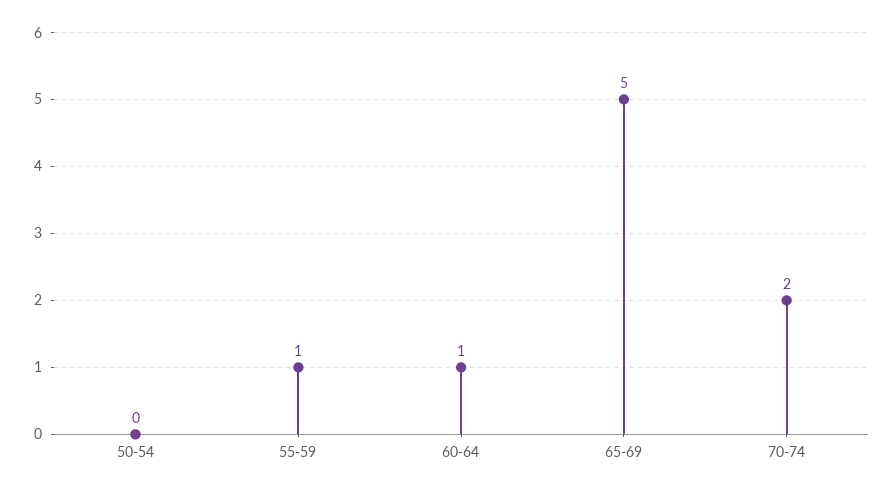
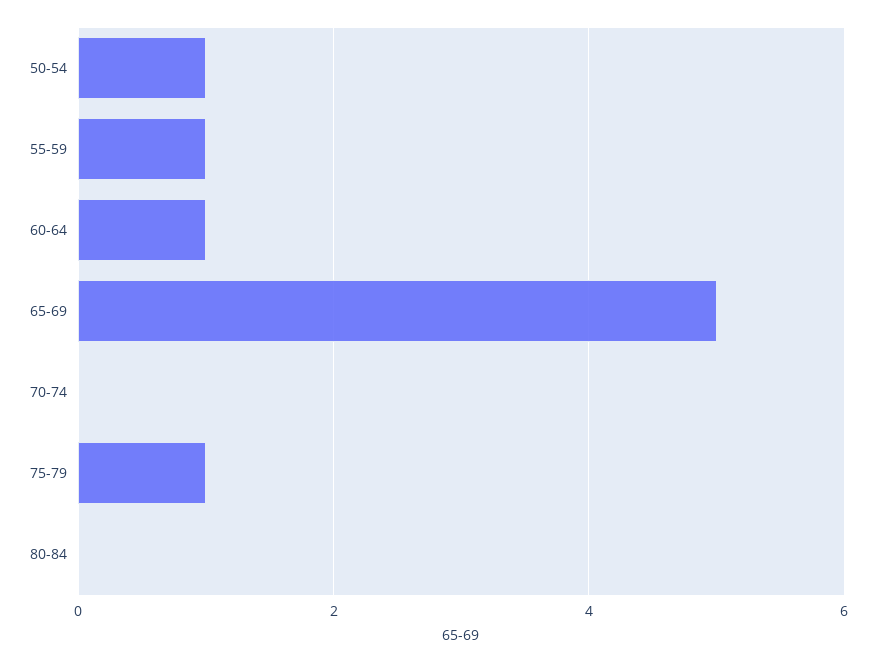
50-54: 0 -> 1
70-74: 2 -> 0
75-79: none -> 1
80-84: none -> 0

